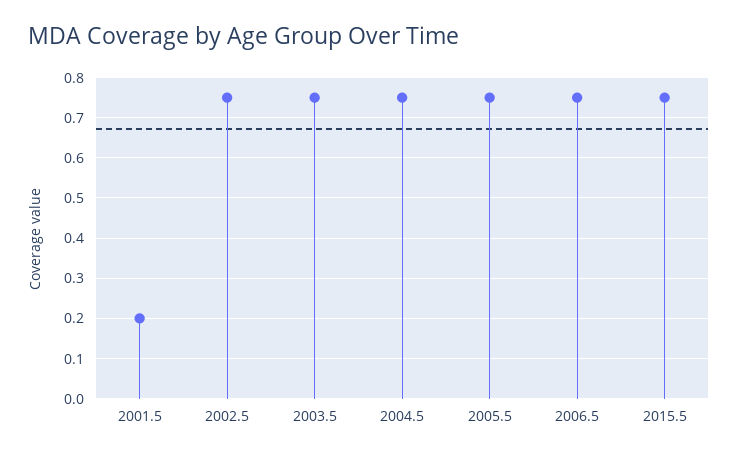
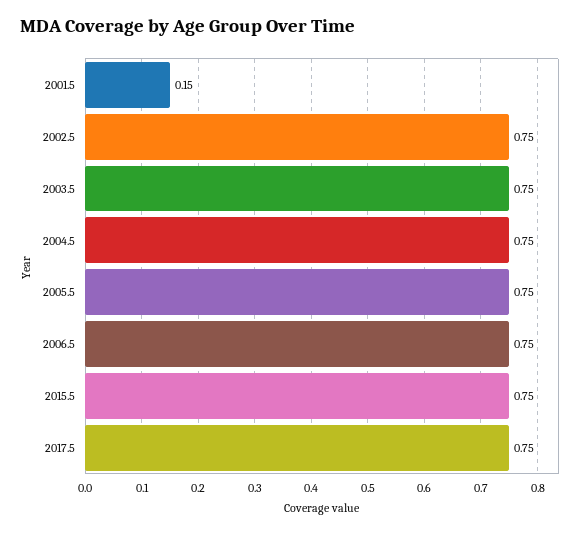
2001.5: 0.2 -> 0.15
2017.5: none -> 0.75

